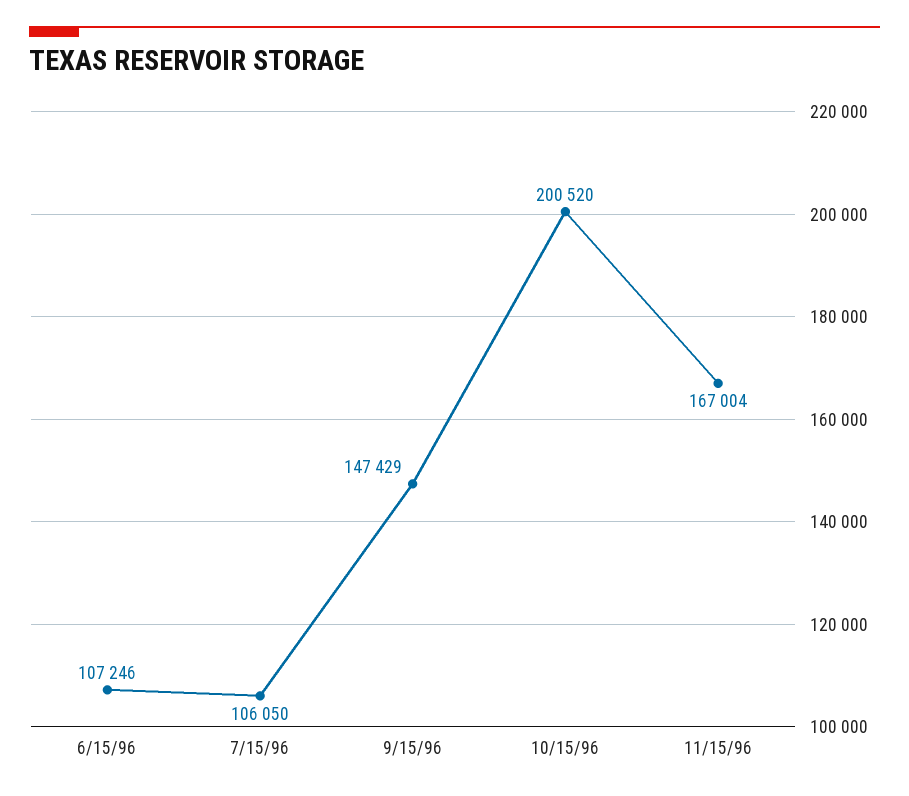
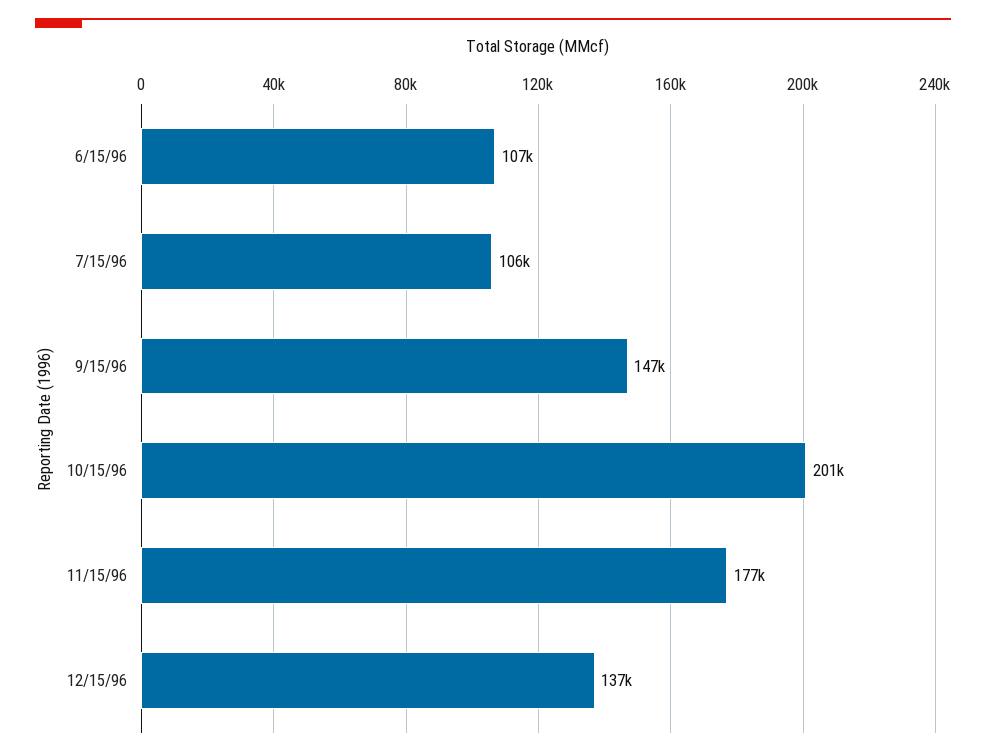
11/15/96: 167004 -> 177000
12/15/96: none -> 137000

